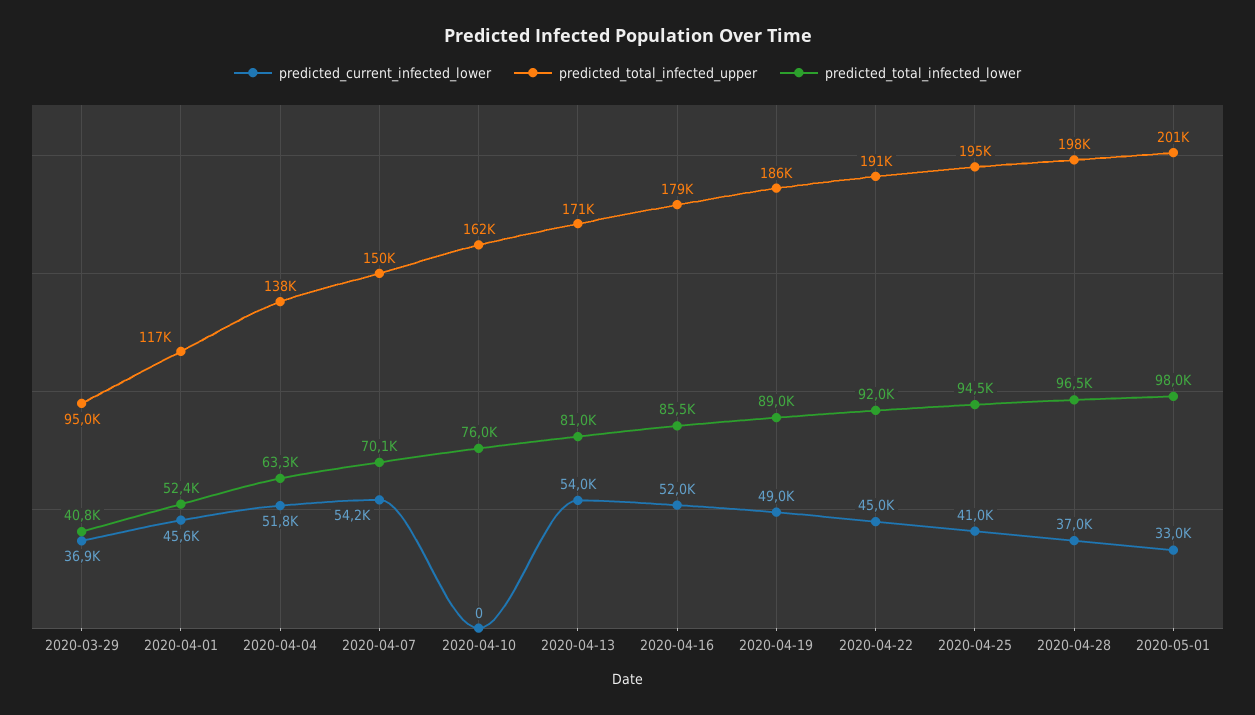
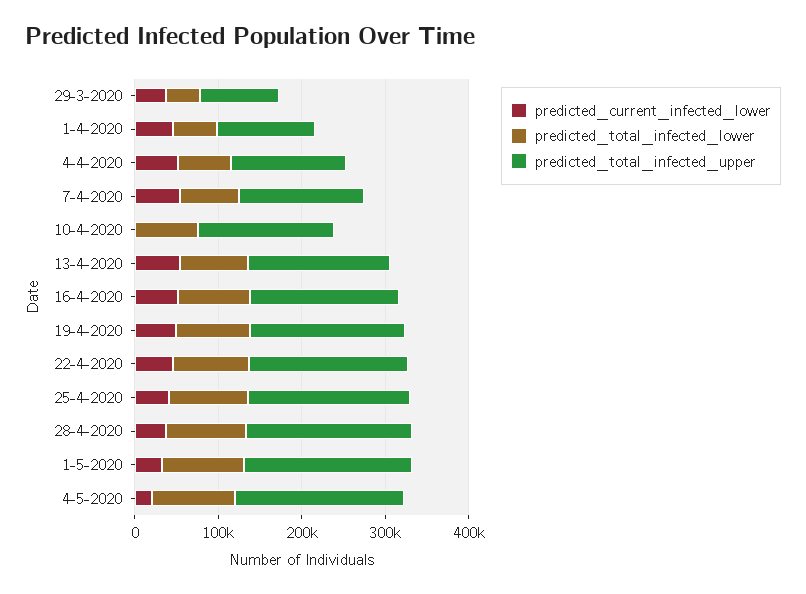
predicted_current_infected_lower, 4-5-2020: none -> 20000
predicted_total_infected_lower, 4-5-2020: none -> 100000
predicted_total_infected_upper, 4-5-2020: none -> 200000

